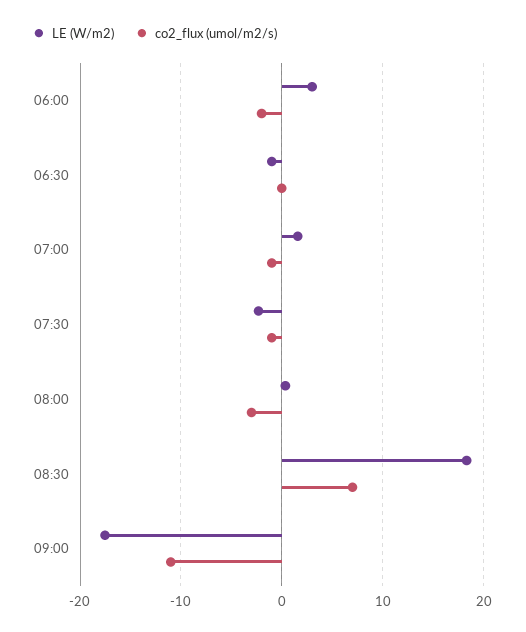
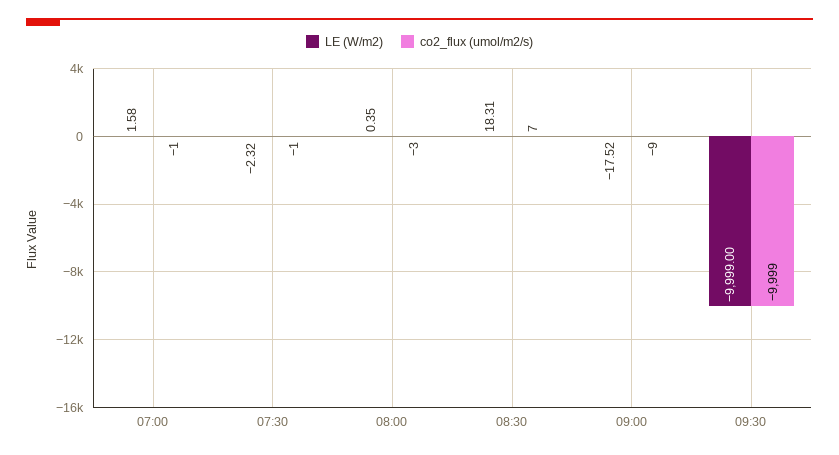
LE (W/m2), 06:00: 3 -> none
co2_flux (umol/m2/s), 06:00: -2 -> none
LE (W/m2), 06:30: -1 -> none
co2_flux (umol/m2/s), 06:30: 0 -> none
co2_flux (umol/m2/s), 09:00: -11 -> -9
LE (W/m2), 09:30: none -> -9999
co2_flux (umol/m2/s), 09:30: none -> -9999

